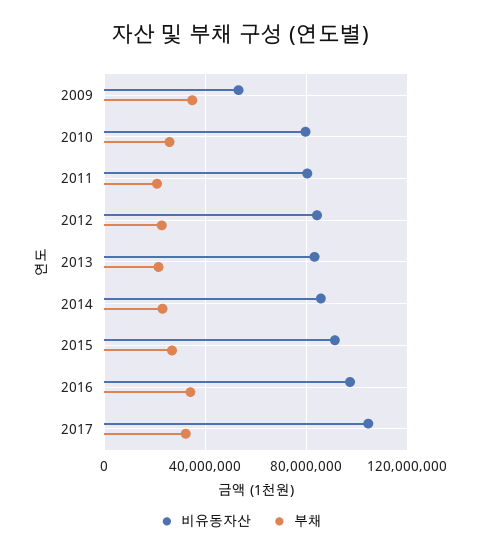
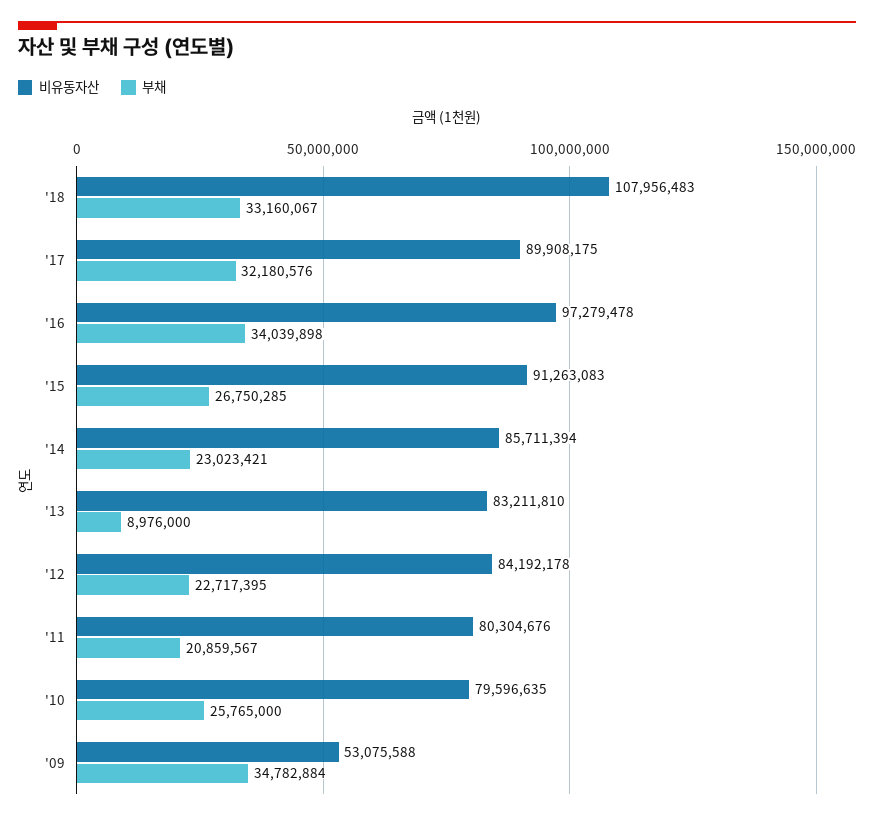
부채, 2013: 20000000 -> 8976000
비유동자산, 2017: 105000000 -> 89908175
비유동자산, '18: none -> 107956483
부채, '18: none -> 33160067

